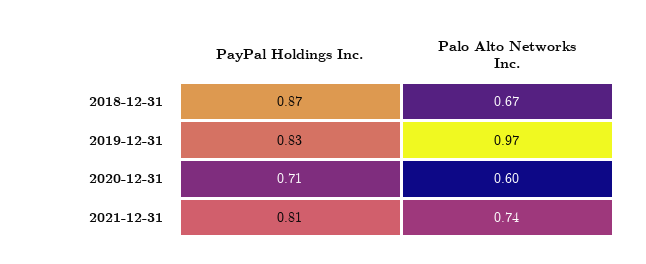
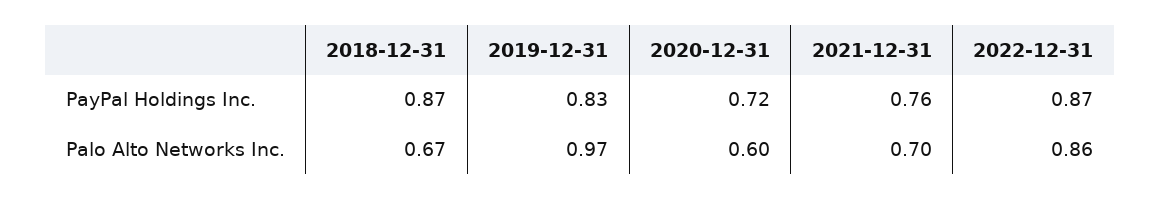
PayPal Holdings Inc., 2020-12-31: 0.71 -> 0.72
PayPal Holdings Inc., 2021-12-31: 0.81 -> 0.76
Palo Alto Networks Inc., 2021-12-31: 0.74 -> 0.7
PayPal Holdings Inc., 2022-12-31: none -> 0.87
Palo Alto Networks Inc., 2022-12-31: none -> 0.86

